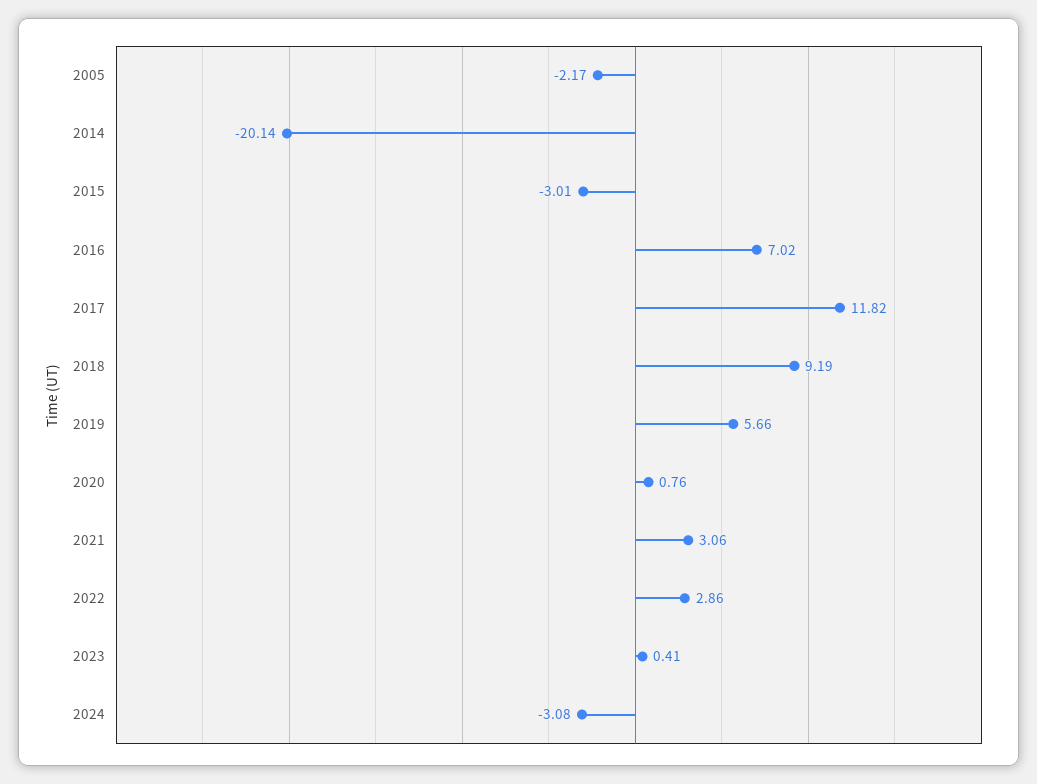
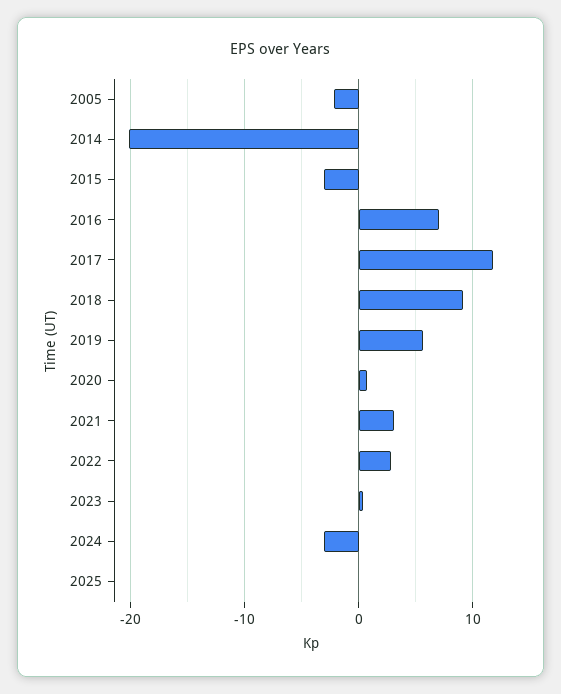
2025: none -> 0

